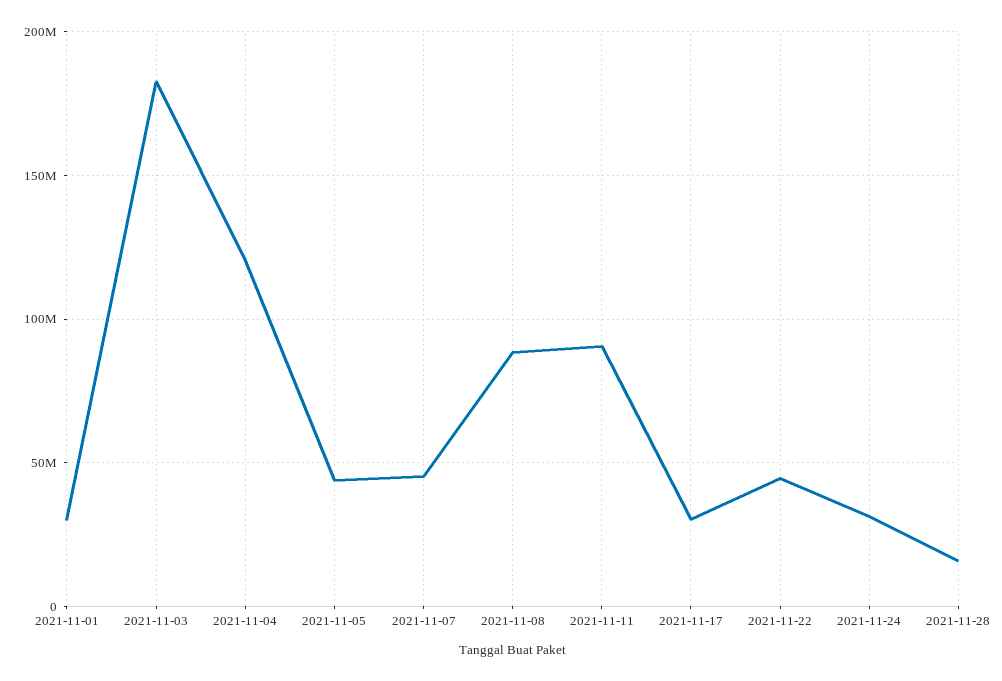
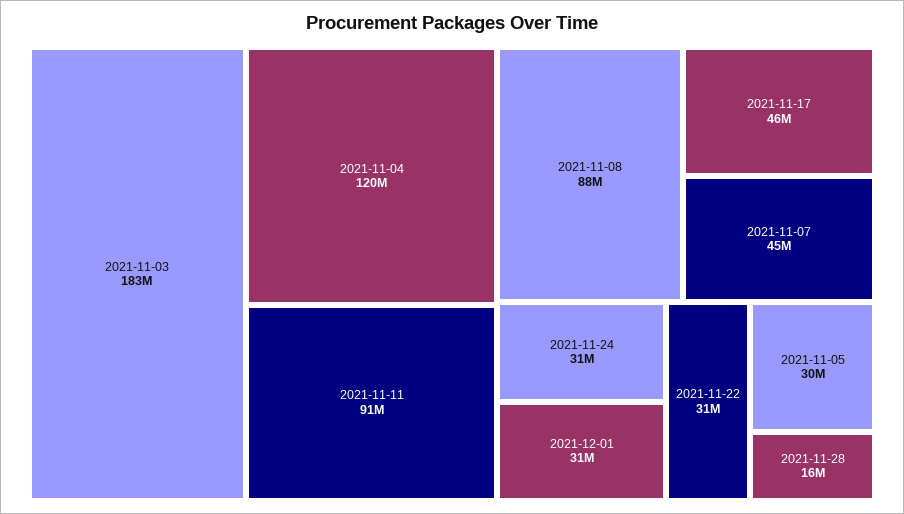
2021-11-01: 30000000 -> none
2021-11-05: 45000000 -> 30000000
2021-11-17: 30000000 -> 46000000
2021-11-22: 45000000 -> 31000000
2021-12-01: none -> 31000000

